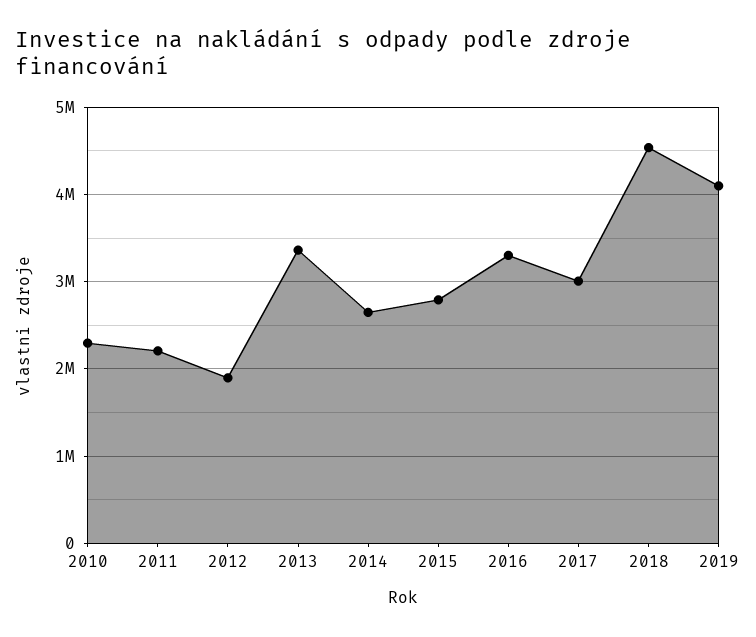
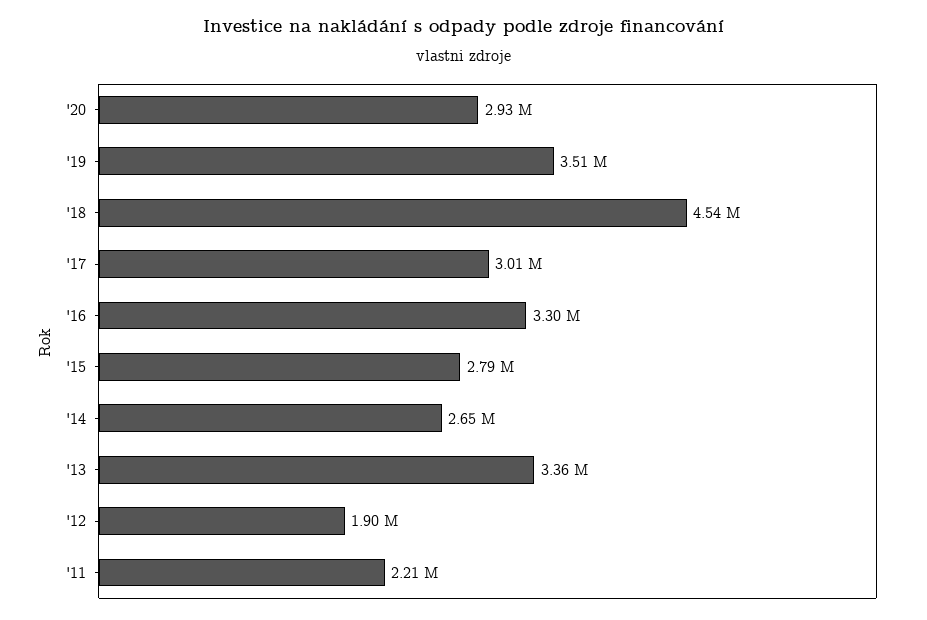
2010: 2300000 -> none
2019: 4100000 -> 3510000
'20: none -> 2930000

